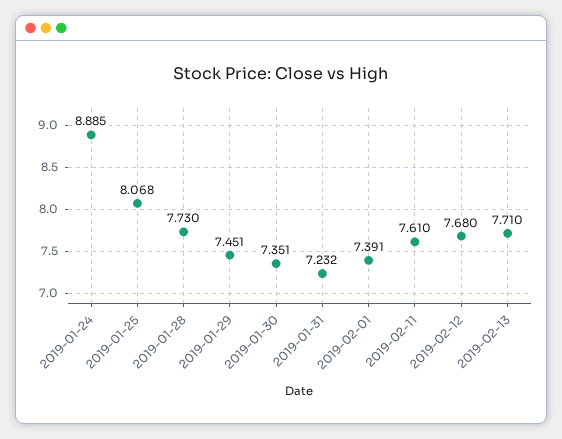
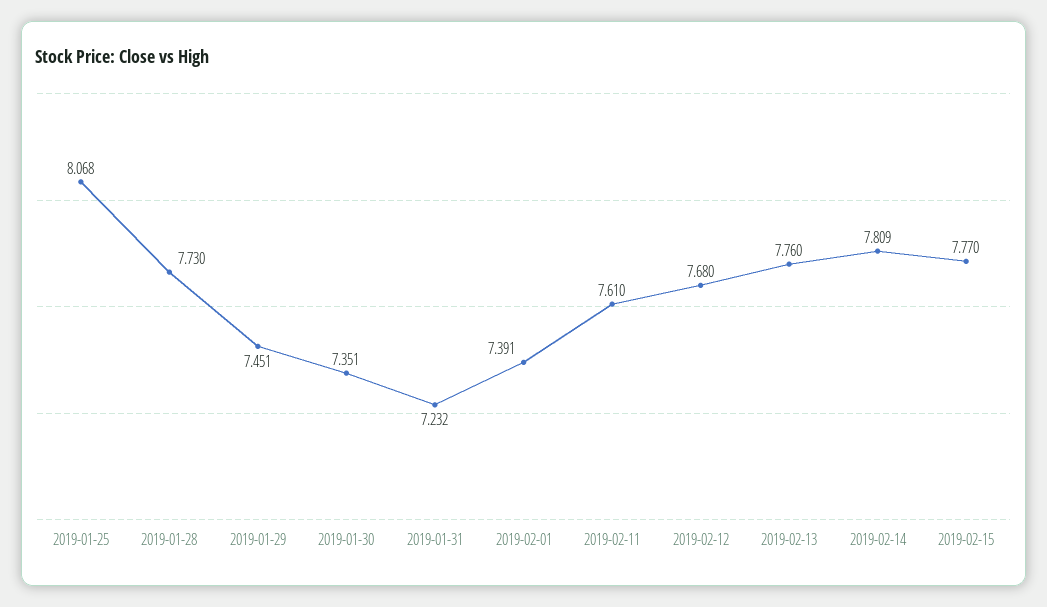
2019-01-24: 8.885 -> none
2019-02-13: 7.71 -> 7.76
2019-02-14: none -> 7.809
2019-02-15: none -> 7.77

